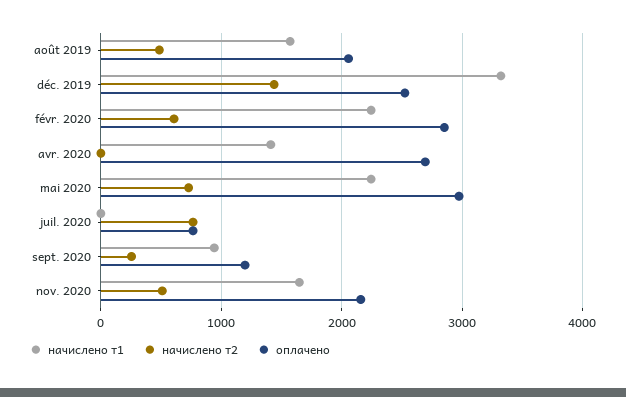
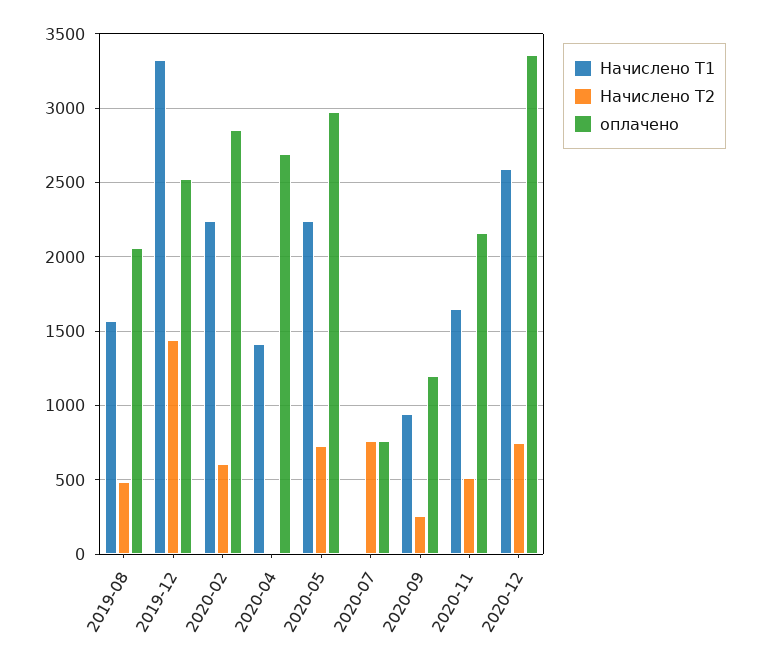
начислено т1, 2020-12: none -> 2600
начислено т2, 2020-12: none -> 750
оплачено, 2020-12: none -> 3350

